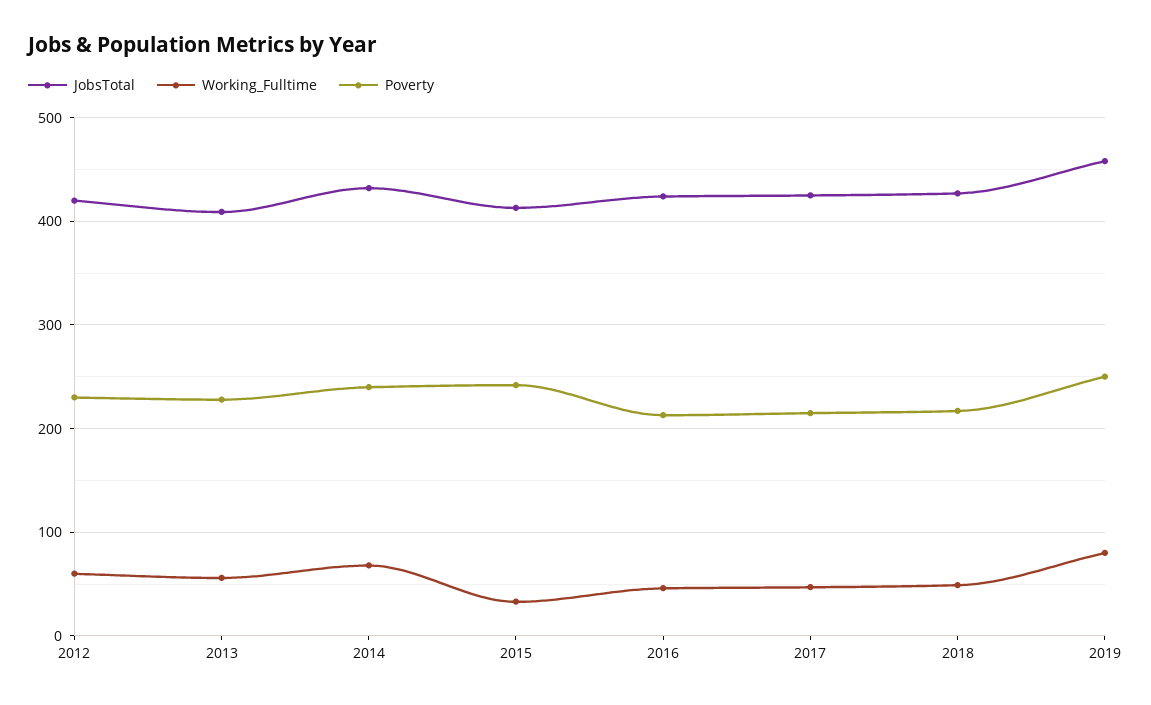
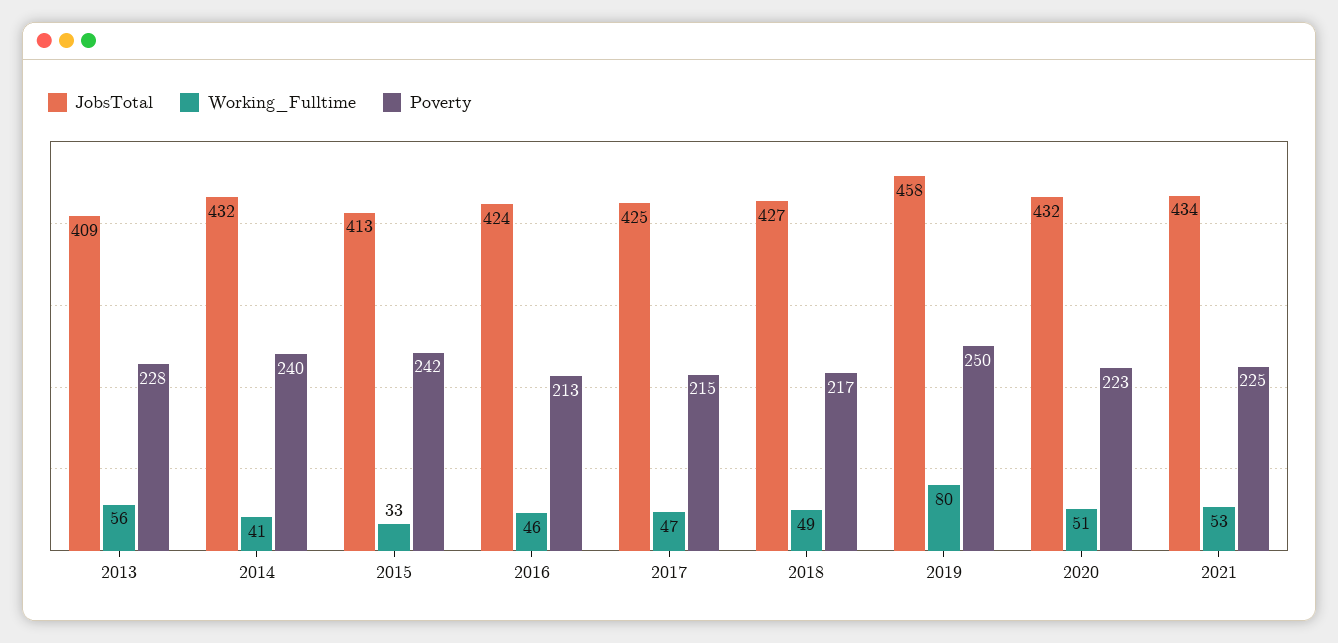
JobsTotal, 2012: 420 -> none
Working_Fulltime, 2012: 60 -> none
Poverty, 2012: 230 -> none
Working_Fulltime, 2014: 70 -> 41
JobsTotal, 2020: none -> 432
Working_Fulltime, 2020: none -> 51
Poverty, 2020: none -> 223
JobsTotal, 2021: none -> 434
Working_Fulltime, 2021: none -> 53
Poverty, 2021: none -> 225

